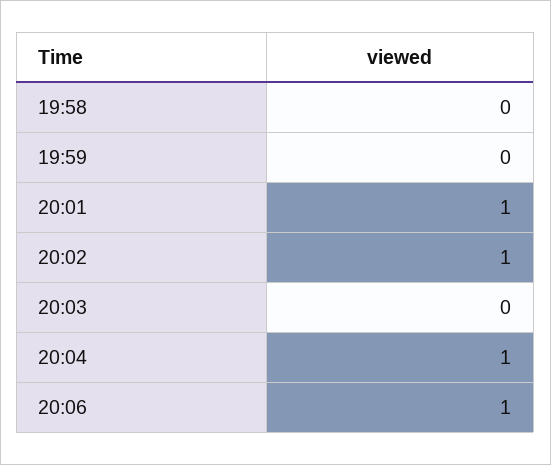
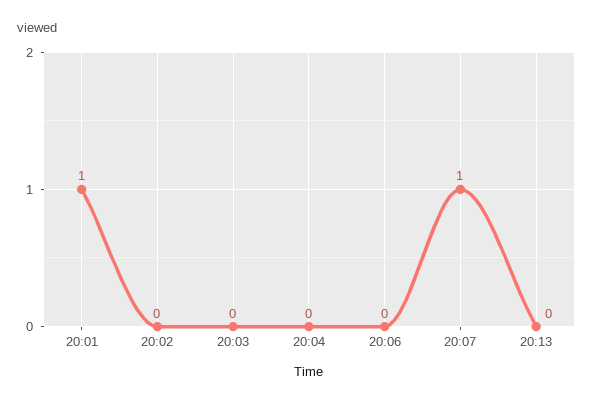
19:58: 0 -> none
19:59: 0 -> none
20:02: 1 -> 0
20:04: 1 -> 0
20:06: 1 -> 0
20:07: none -> 1
20:13: none -> 0

